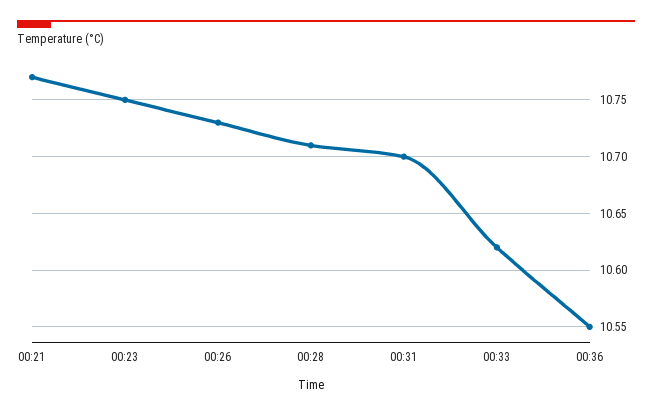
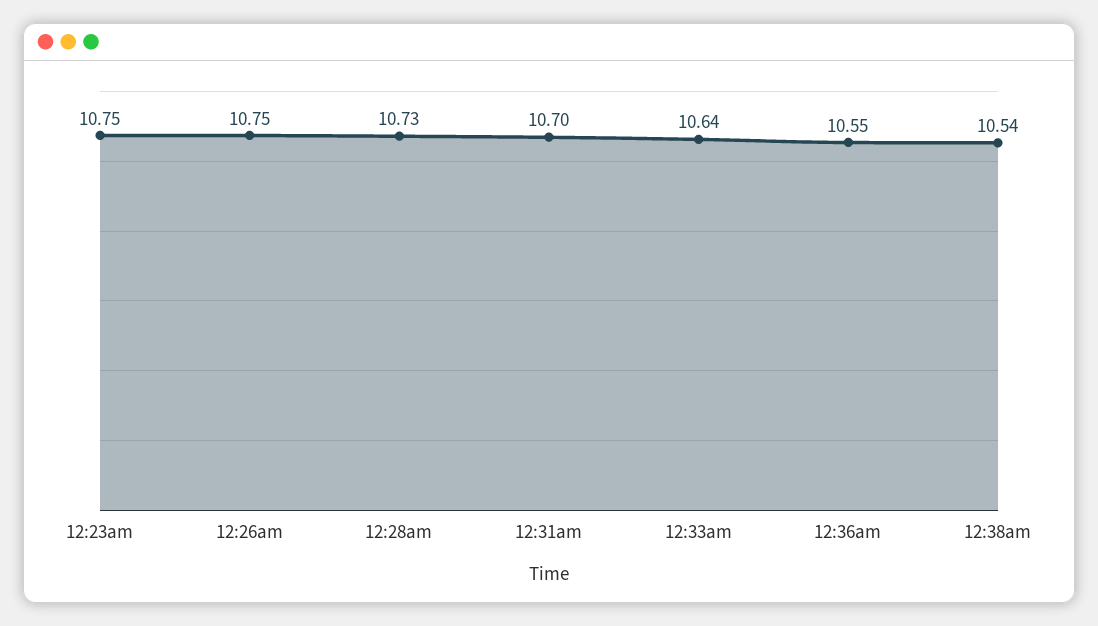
00:21: 10.77 -> none
00:26: 10.73 -> 10.75
00:28: 10.71 -> 10.73
00:33: 10.62 -> 10.64
12:38am: none -> 10.54

